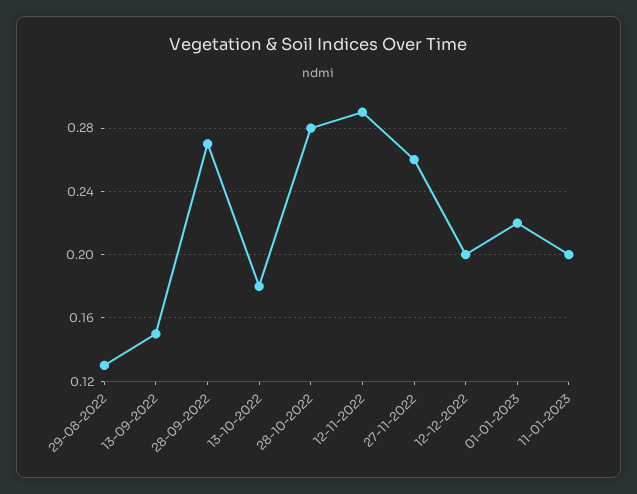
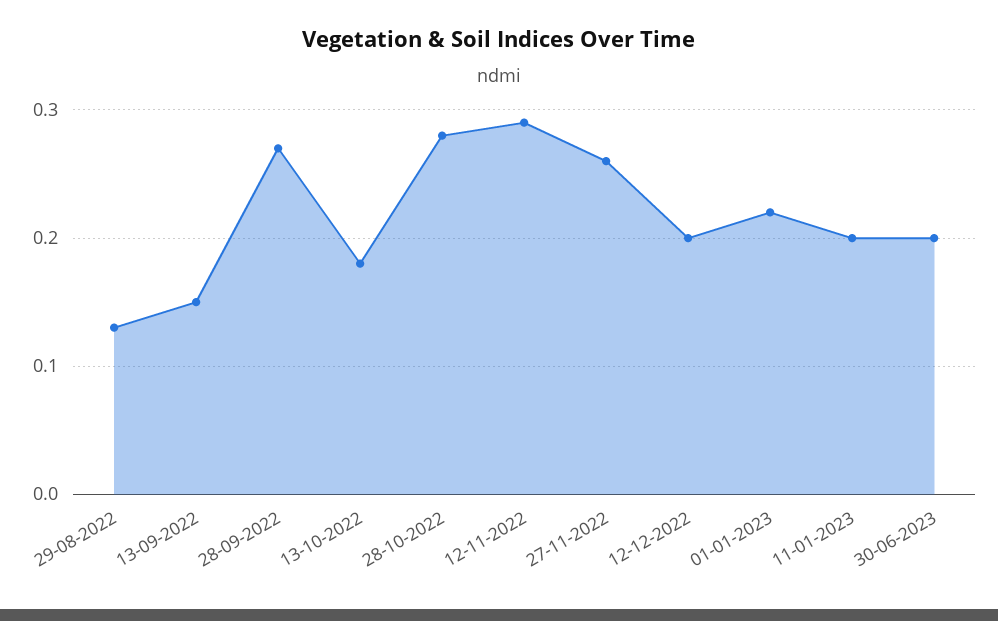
30-06-2023: none -> 0.2

